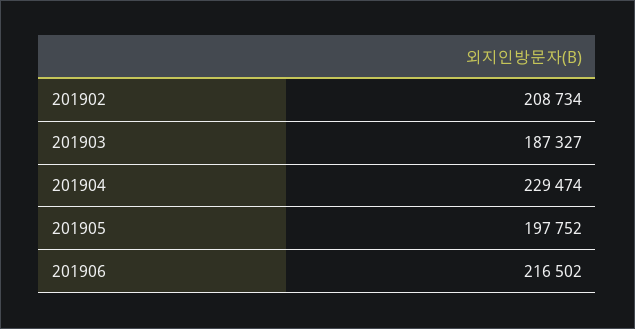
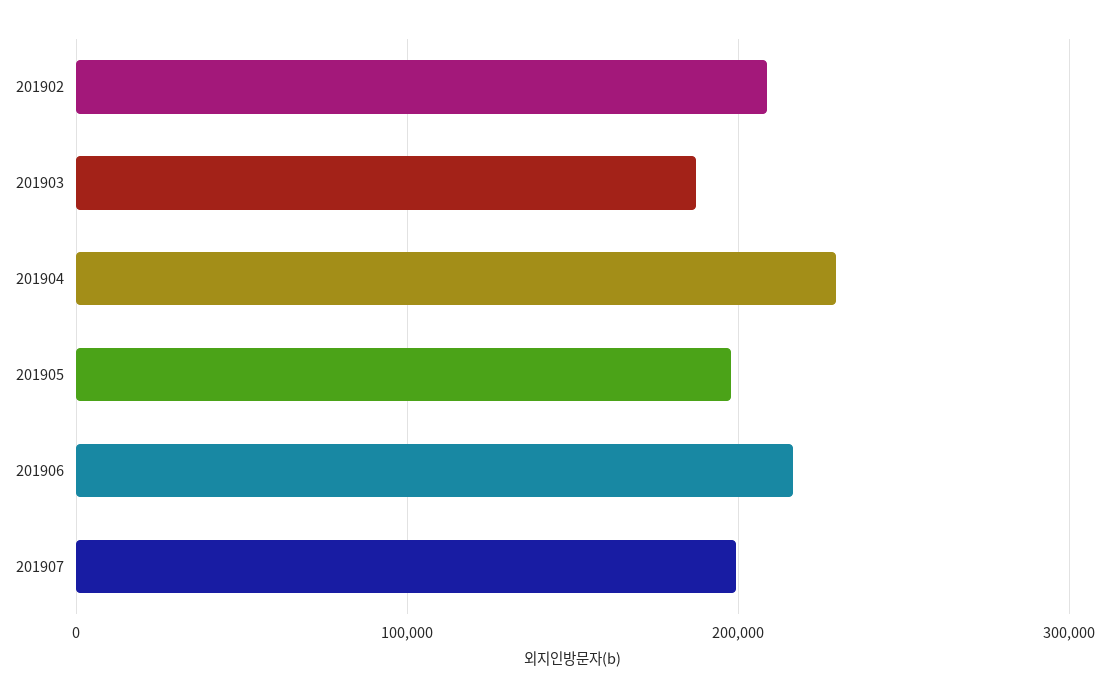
201907: none -> 200000

